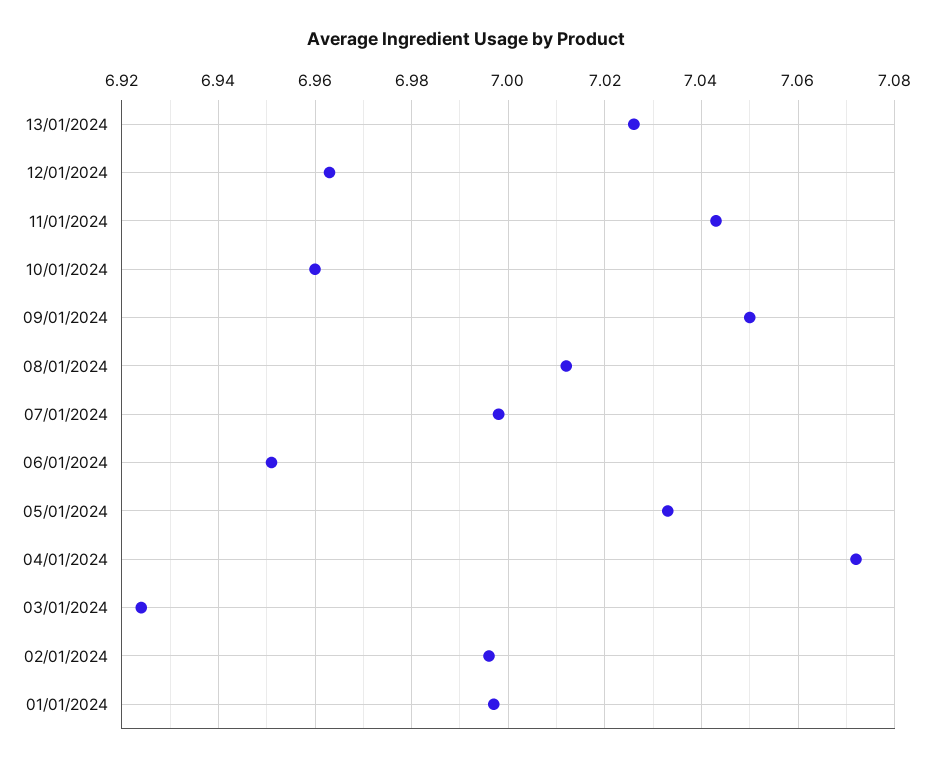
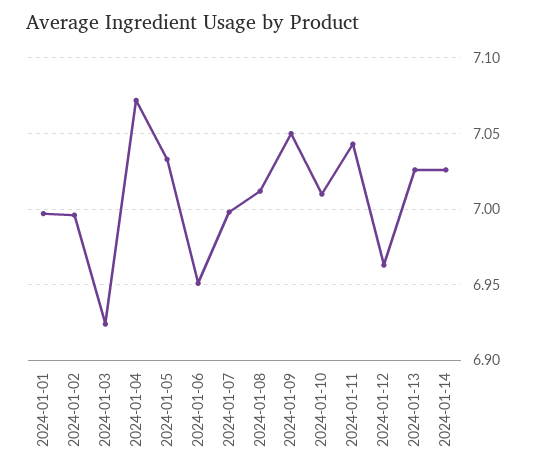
10/01/2024: 6.96 -> 7.01
2024-01-14: none -> 7.025

